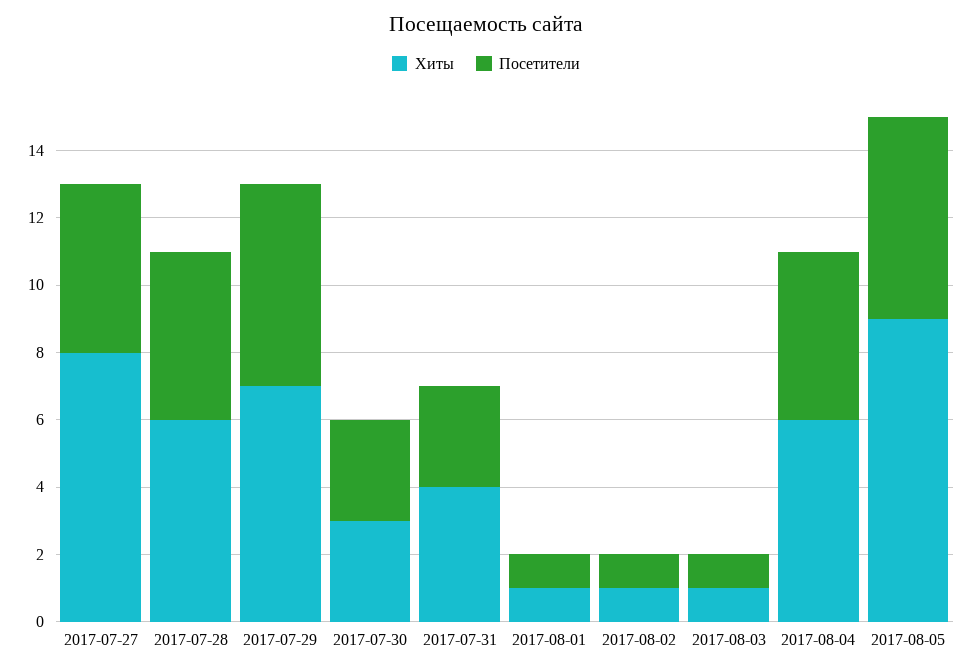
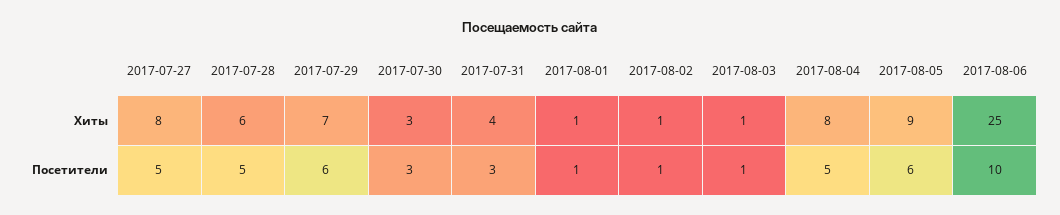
Хиты, 2017-08-04: 6 -> 8
Хиты, 2017-08-06: none -> 25
Посетители, 2017-08-06: none -> 10

